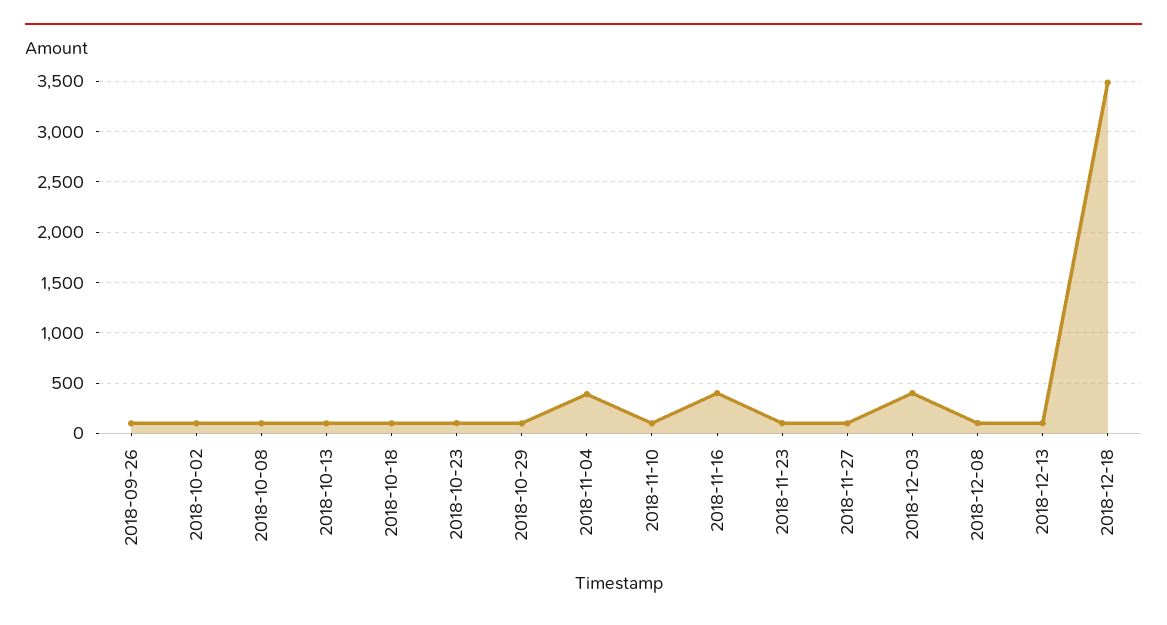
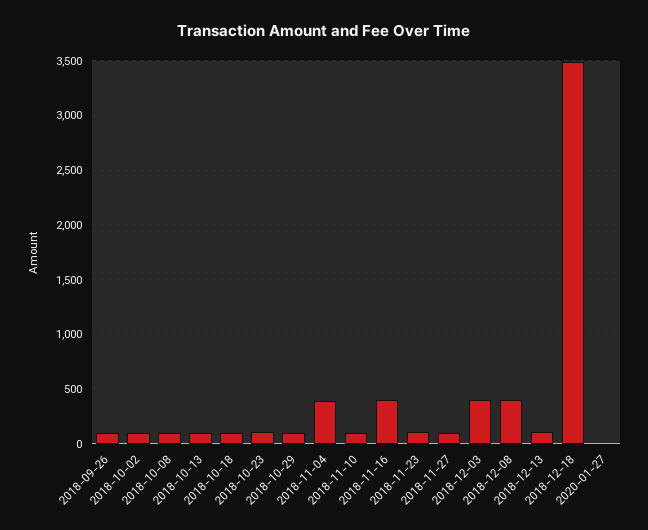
2018-12-08: 100 -> 400
2020-01-27: none -> 0

